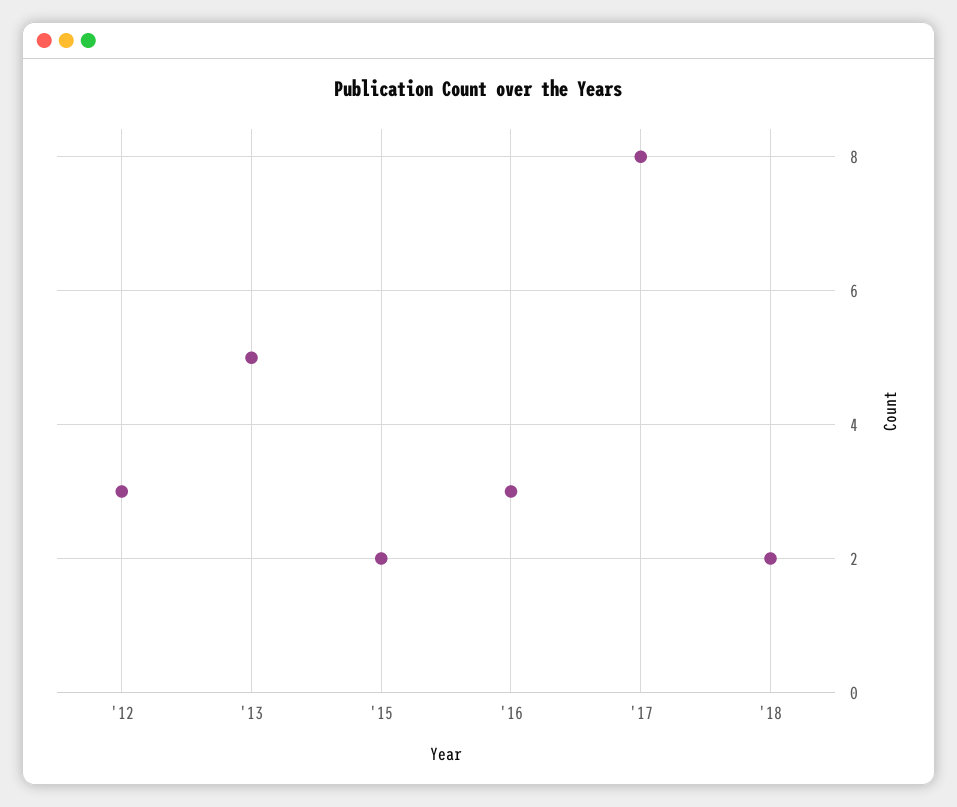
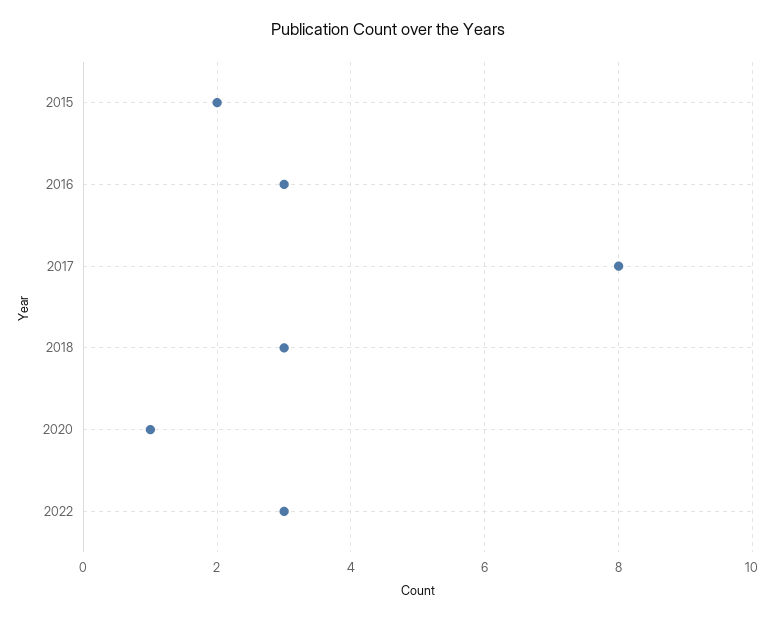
'12: 3 -> none
'13: 5 -> none
'18: 2 -> 3
2020: none -> 1
2022: none -> 3

